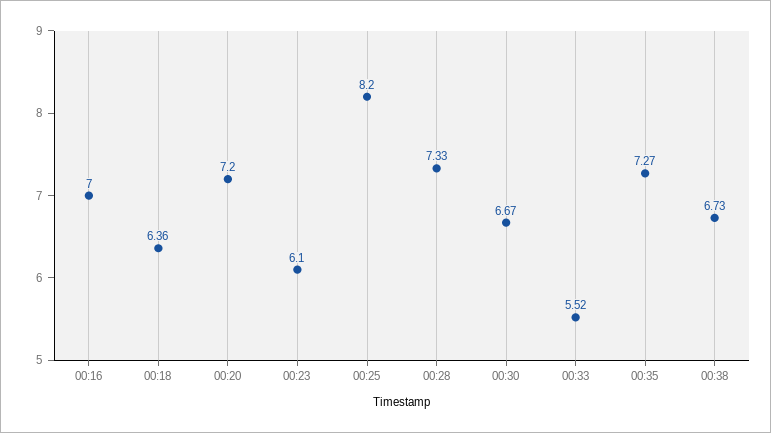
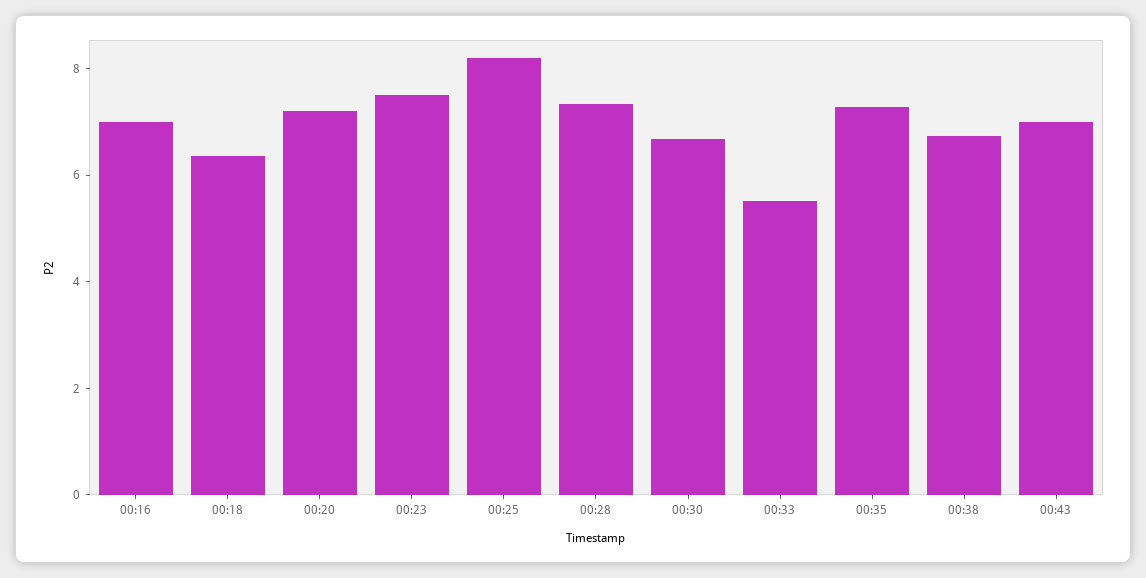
00:23: 6.1 -> 7.5
00:43: none -> 7

